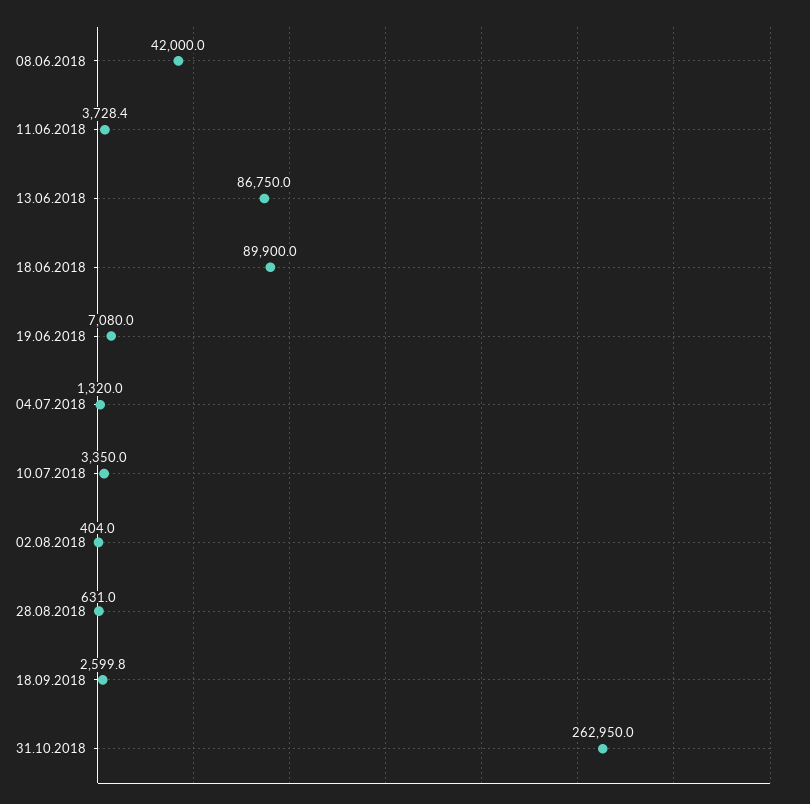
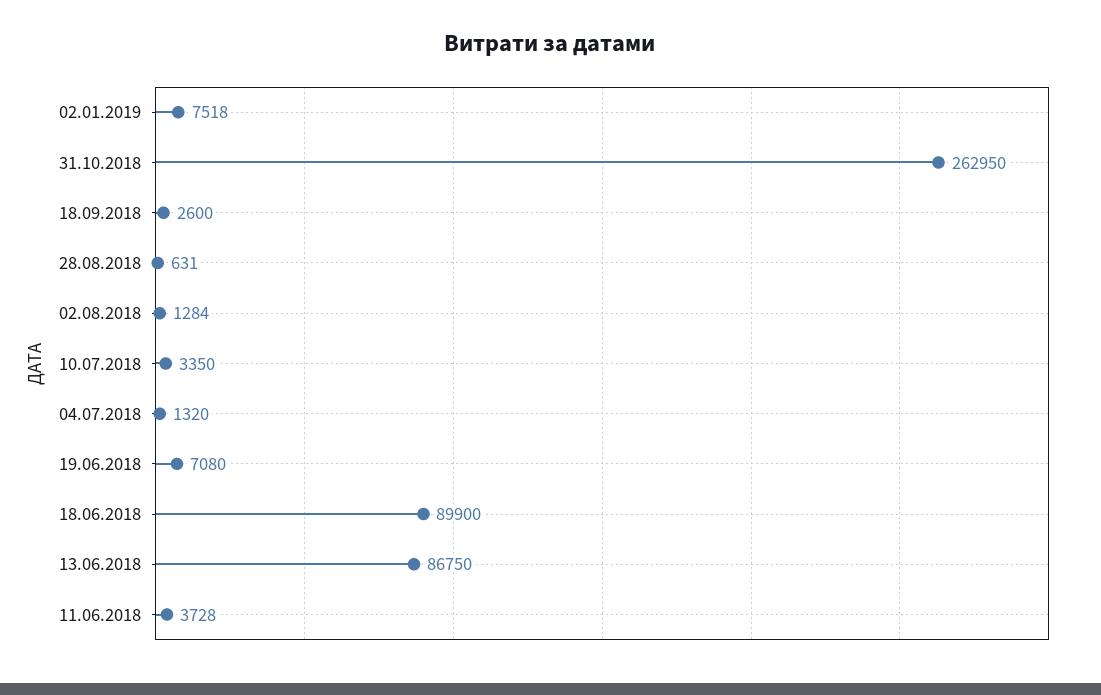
08.06.2018: 42000 -> none
02.08.2018: 404 -> 1284
02.01.2019: none -> 7518

